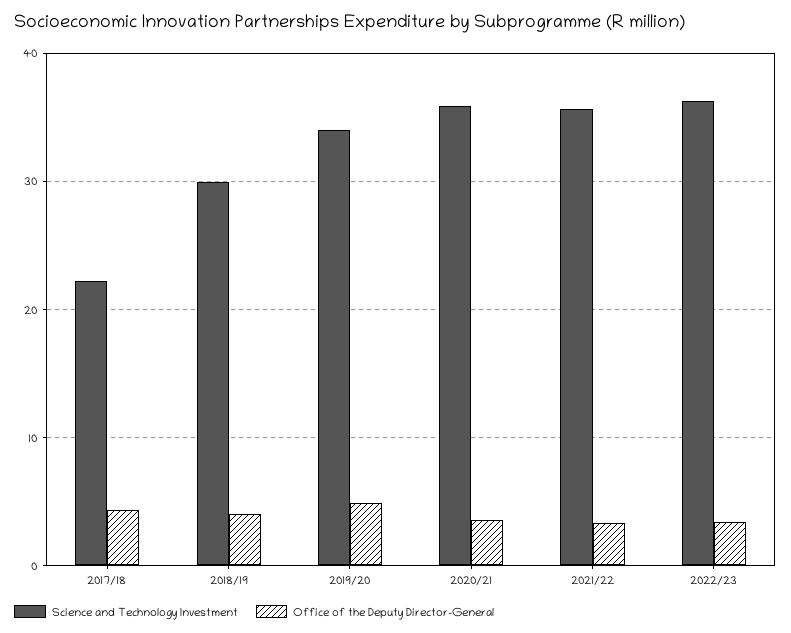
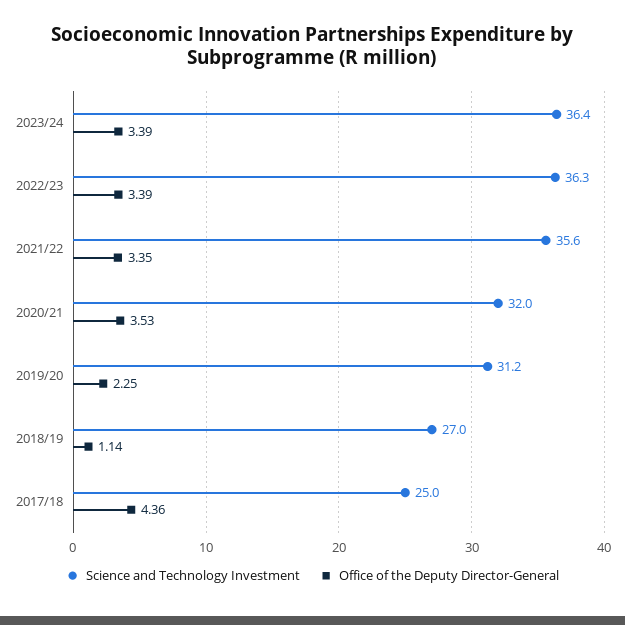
Science and Technology Investment, 2017/18: 22 -> 25
Science and Technology Investment, 2018/19: 30 -> 27
Office of the Deputy Director-General, 2018/19: 4 -> 1.14
Science and Technology Investment, 2019/20: 34 -> 31.2
Office of the Deputy Director-General, 2019/20: 5 -> 2.25
Science and Technology Investment, 2020/21: 36 -> 32
Science and Technology Investment, 2023/24: none -> 36.4
Office of the Deputy Director-General, 2023/24: none -> 3.39

